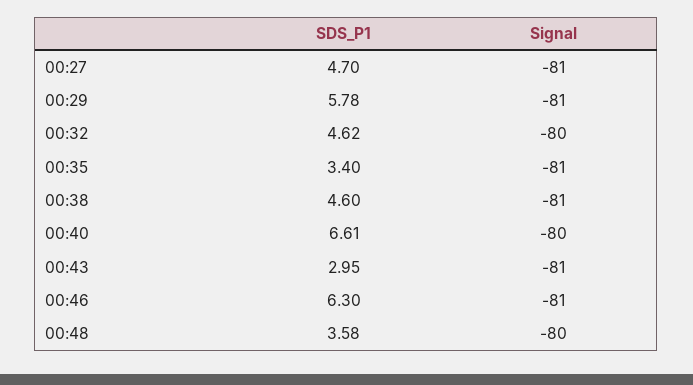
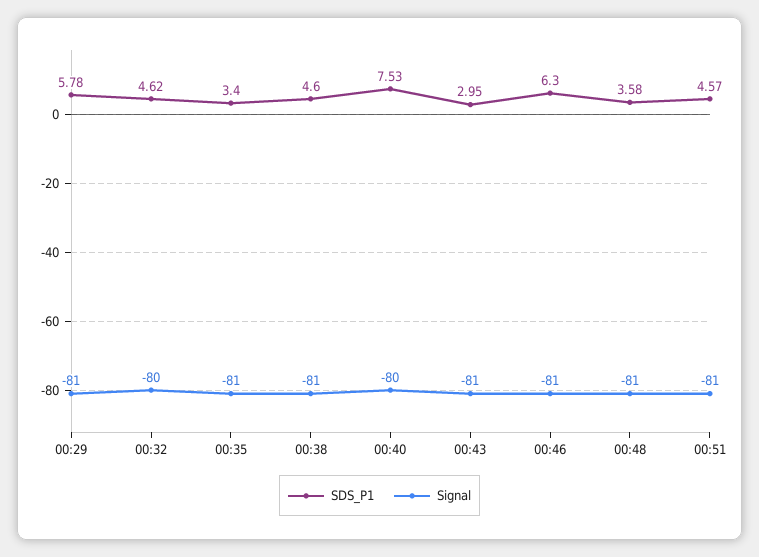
SDS_P1, 00:27: 4.7 -> none
Signal, 00:27: -81 -> none
SDS_P1, 00:40: 6.61 -> 7.53
Signal, 00:48: -80 -> -81
SDS_P1, 00:51: none -> 4.57
Signal, 00:51: none -> -81

